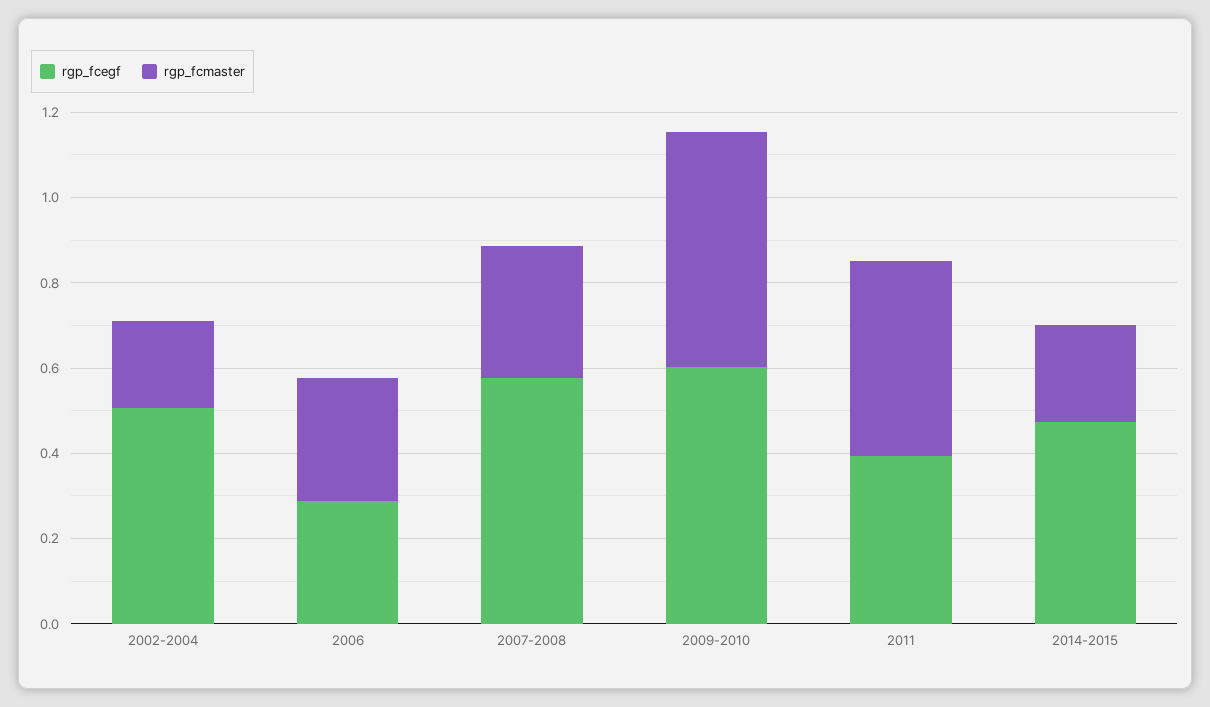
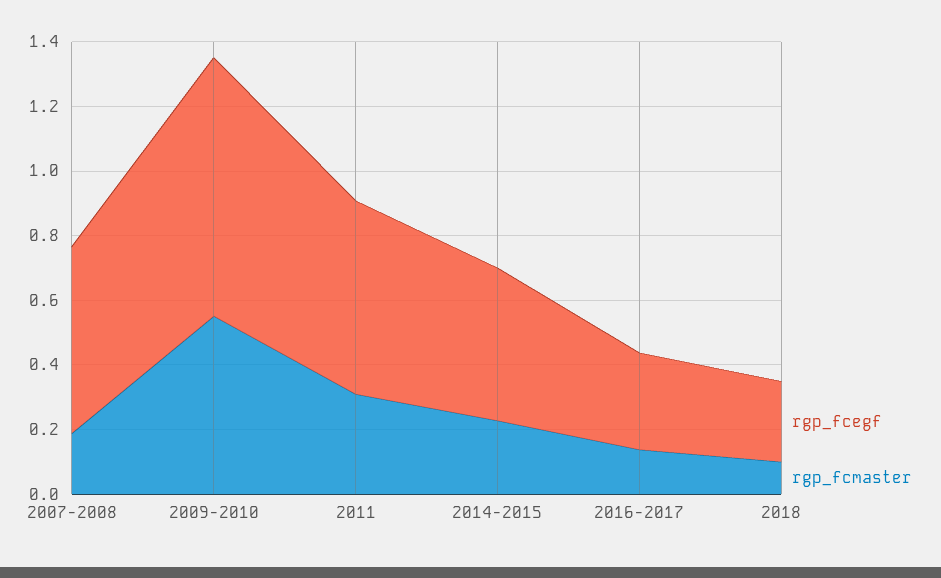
rgp_fcegf, 2002-2004: 0.5 -> none
rgp_fcmaster, 2002-2004: 0.2 -> none
rgp_fcegf, 2006: 0.3 -> none
rgp_fcmaster, 2006: 0.3 -> none
rgp_fcmaster, 2007-2008: 0.3 -> 0.2
rgp_fcegf, 2009-2010: 0.6 -> 0.8
rgp_fcegf, 2011: 0.4 -> 0.6
rgp_fcmaster, 2011: 0.45 -> 0.3
rgp_fcegf, 2016-2017: none -> 0.3
rgp_fcmaster, 2016-2017: none -> 0.15
rgp_fcegf, 2018: none -> 0.25
rgp_fcmaster, 2018: none -> 0.1

